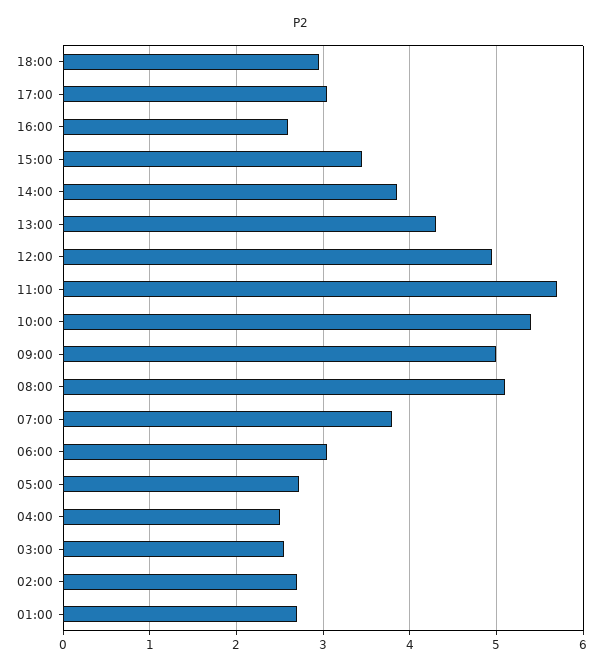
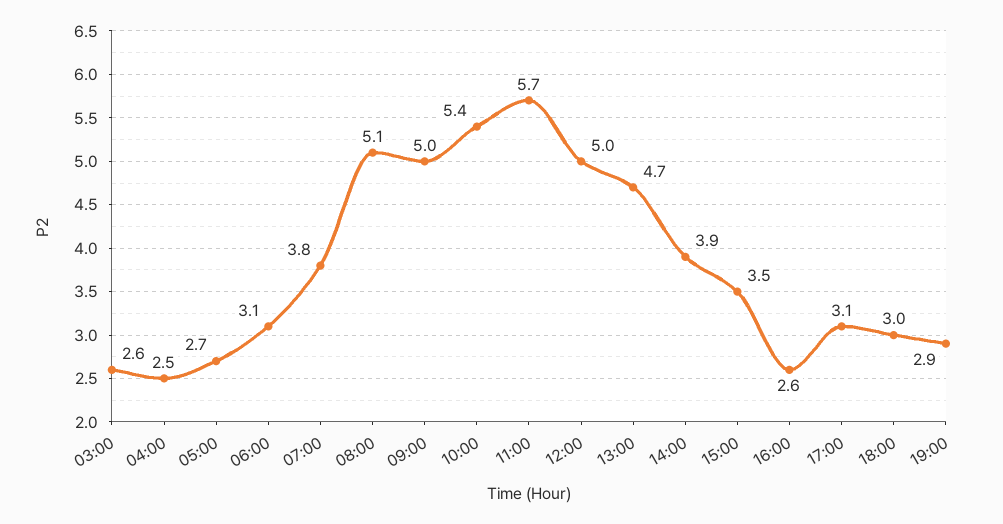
13:00: 4.3 -> 4.7
02:00: 2.7 -> none
01:00: 2.7 -> none
19:00: none -> 2.9

